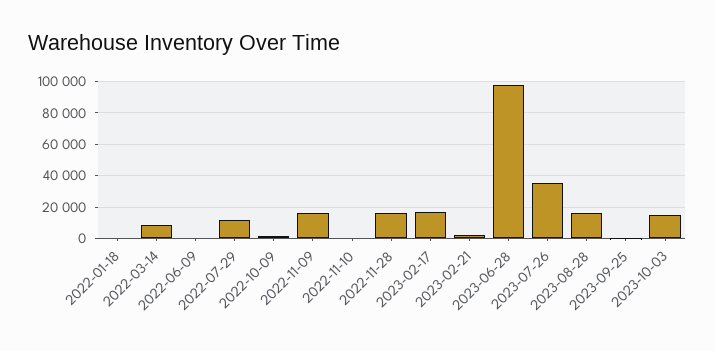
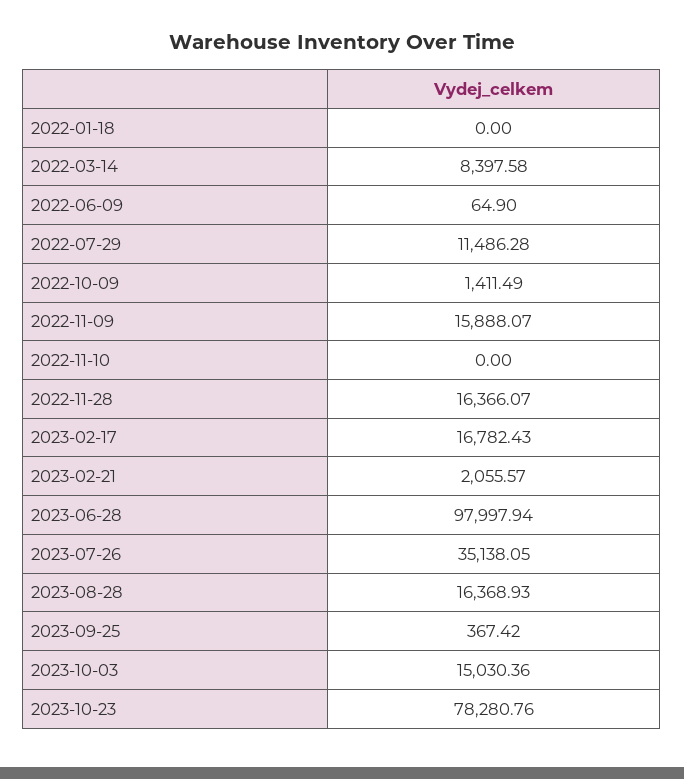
2023-10-23: none -> 78280.76

